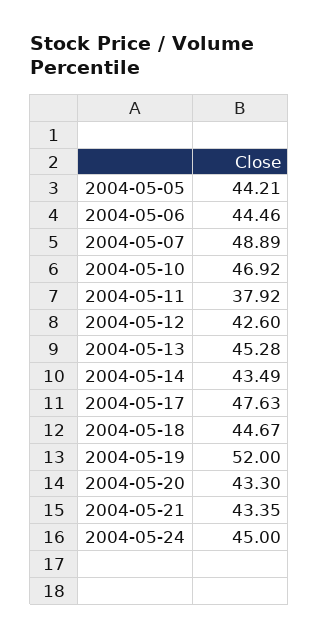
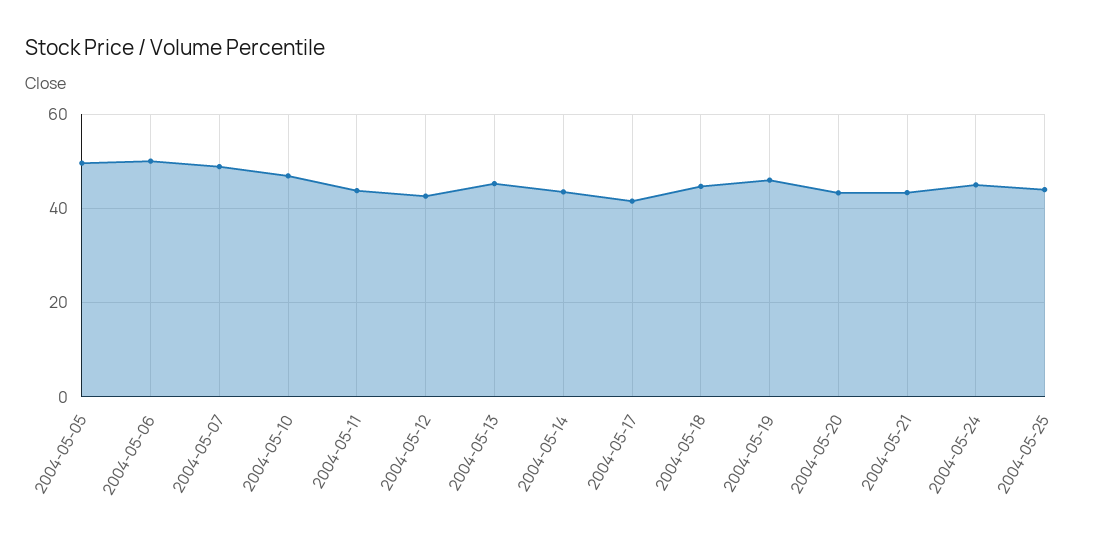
2004-05-05: 44.21 -> 50
2004-05-06: 44.46 -> 50
2004-05-11: 37.92 -> 44
2004-05-17: 47.63 -> 42
2004-05-19: 52 -> 46
2004-05-25: none -> 44

